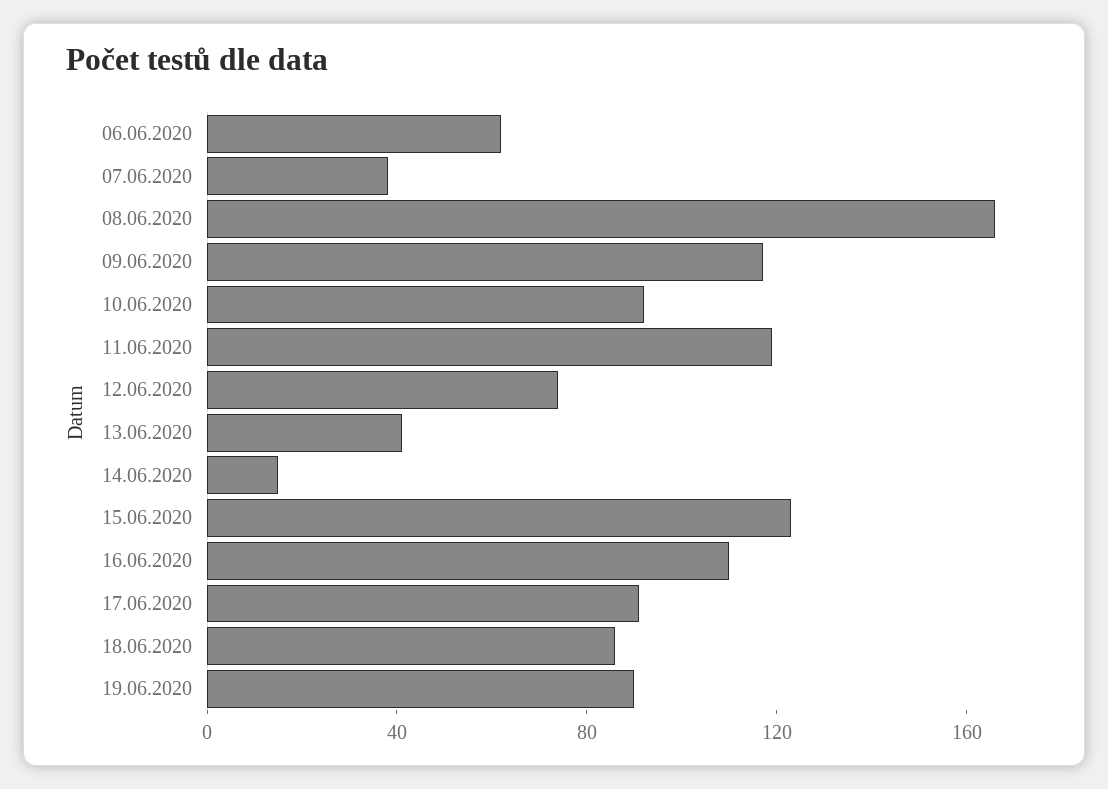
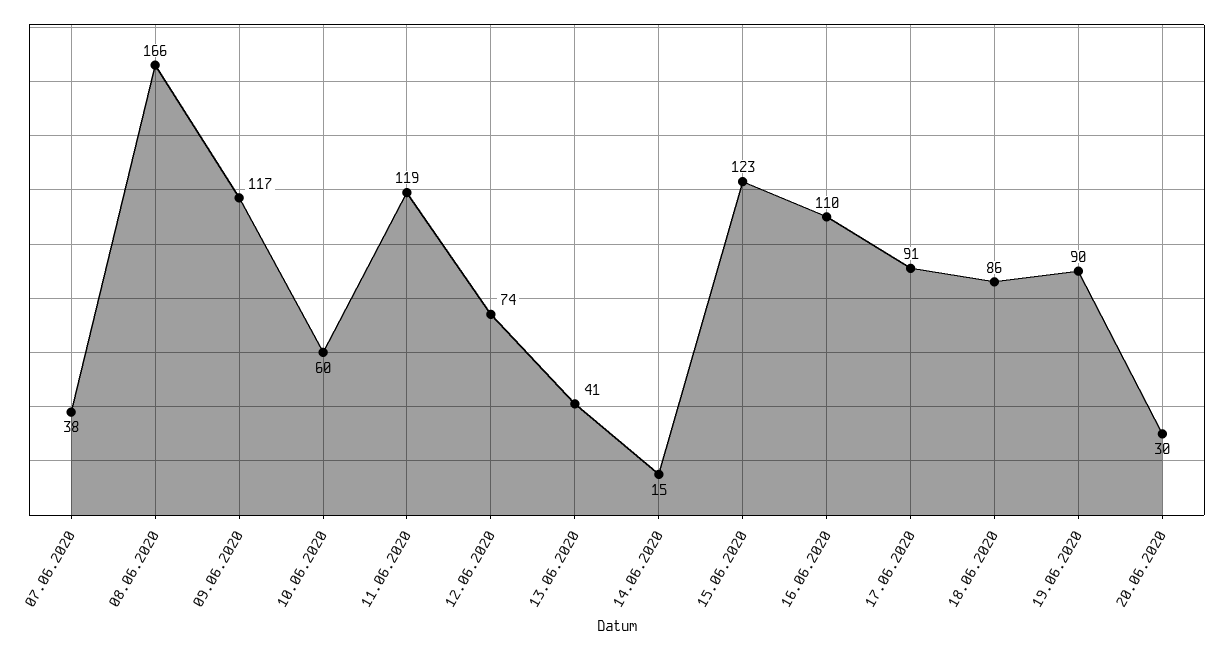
06.06.2020: 60 -> none
10.06.2020: 90 -> 60
20.06.2020: none -> 30

